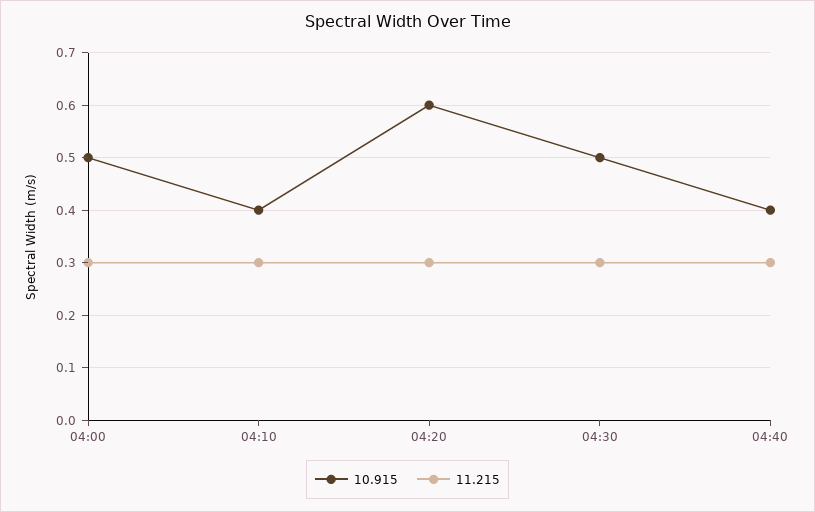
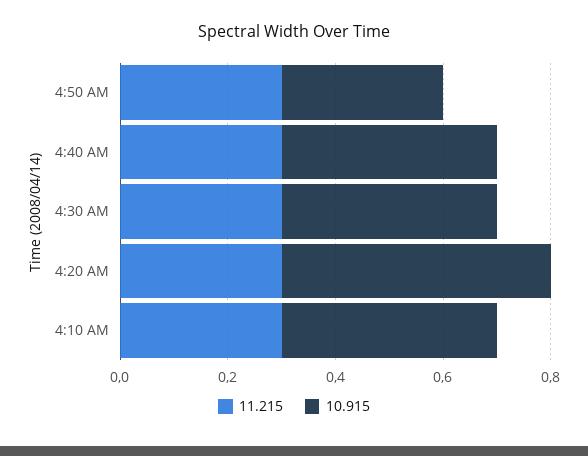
10.915, 04:00: 0.5 -> none
11.215, 04:00: 0.3 -> none
10.915, 04:20: 0.6 -> 0.5
10.915, 04:30: 0.5 -> 0.4
11.215, 4:50 AM: none -> 0.3
10.915, 4:50 AM: none -> 0.3

